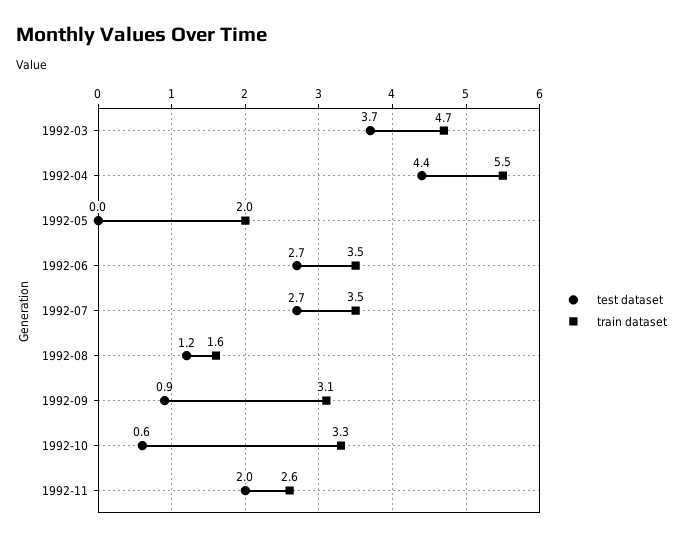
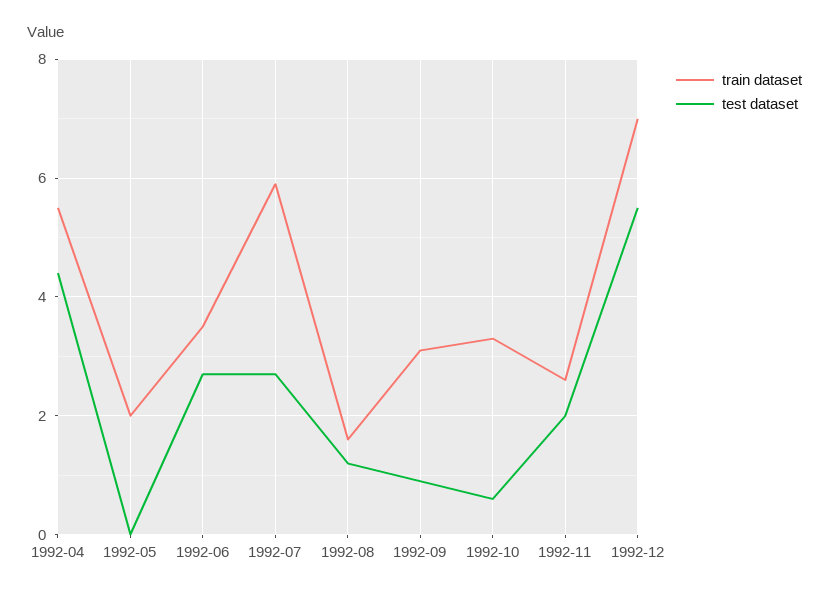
test dataset, 1992-03: 3.7 -> none
train dataset, 1992-03: 4.7 -> none
train dataset, 1992-07: 3.5 -> 6
train dataset, 1992-12: none -> 7
test dataset, 1992-12: none -> 5.5

